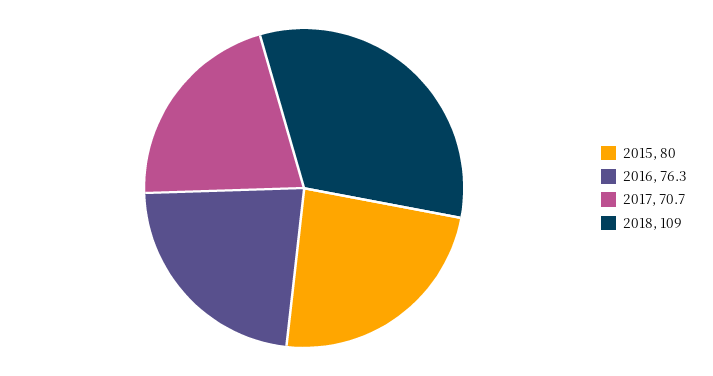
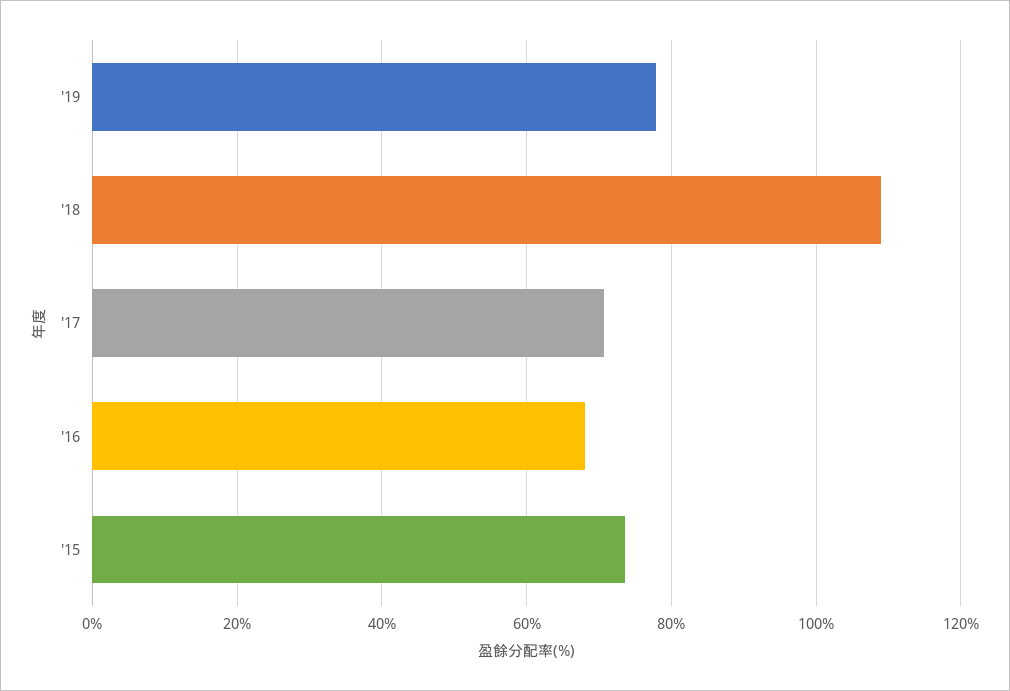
2015: 80 -> 74
2016: 76.3 -> 68
'19: none -> 78

